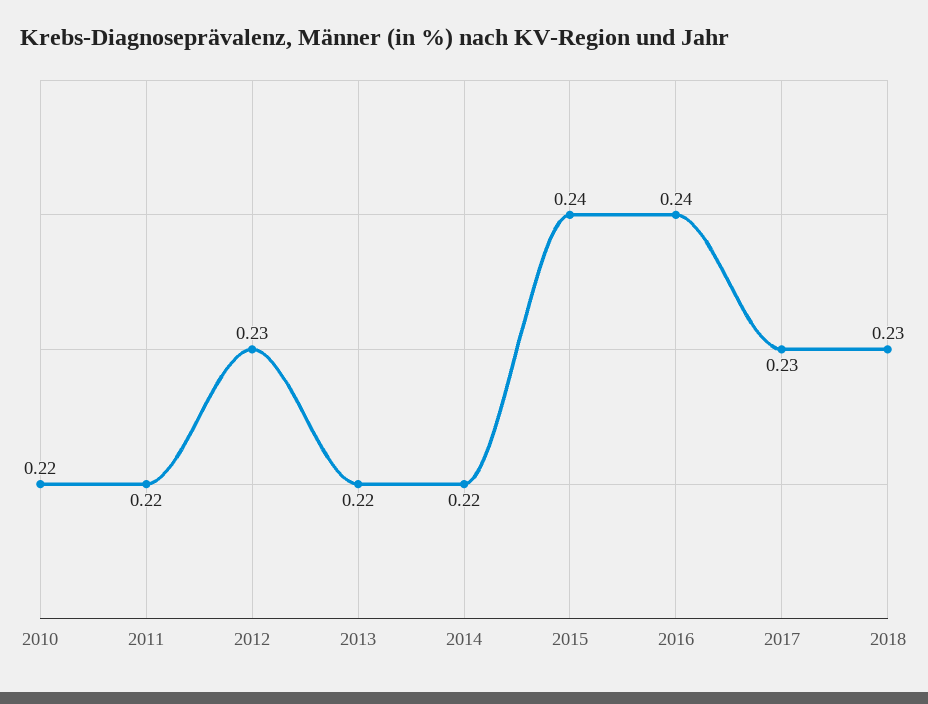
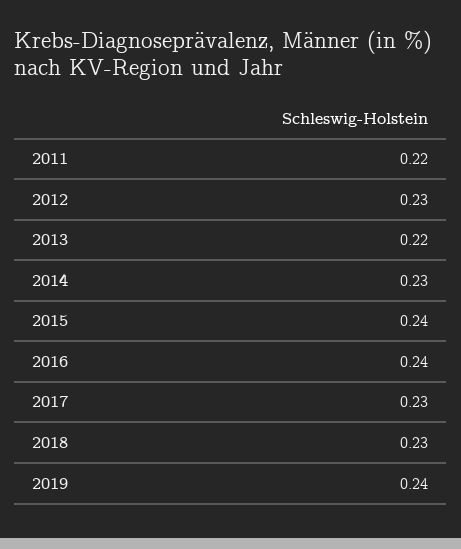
2010: 0.22 -> none
2014: 0.22 -> 0.23
2019: none -> 0.24

